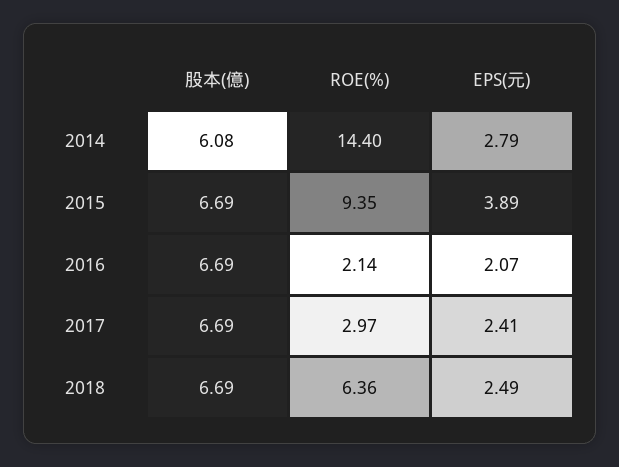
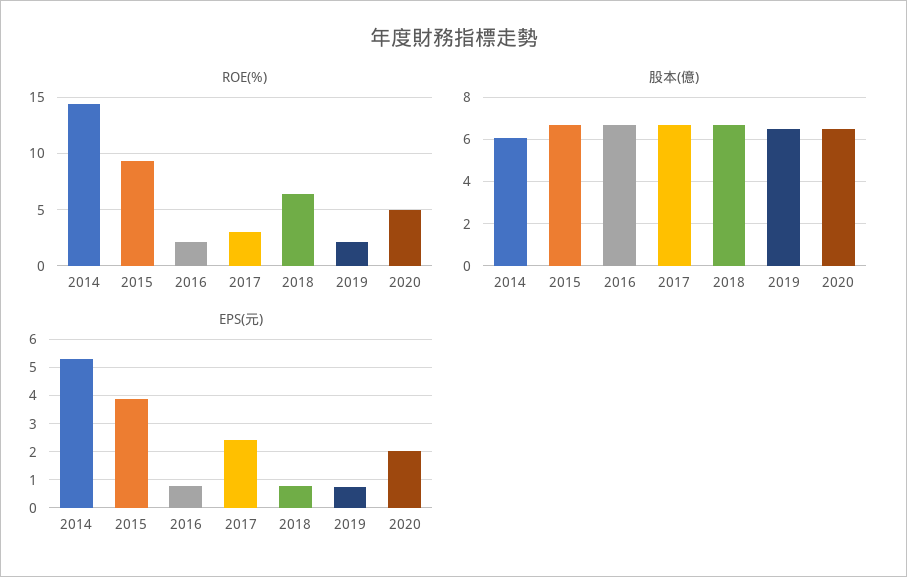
EPS(元), 2014: 2.79 -> 5.25
EPS(元), 2016: 2.07 -> 0.75
EPS(元), 2018: 2.49 -> 0.75
ROE(%), 2019: none -> 2
ROE(%), 2020: none -> 5
股本(億), 2019: none -> 6.5
股本(億), 2020: none -> 6.5
EPS(元), 2019: none -> 0.75
EPS(元), 2020: none -> 2

